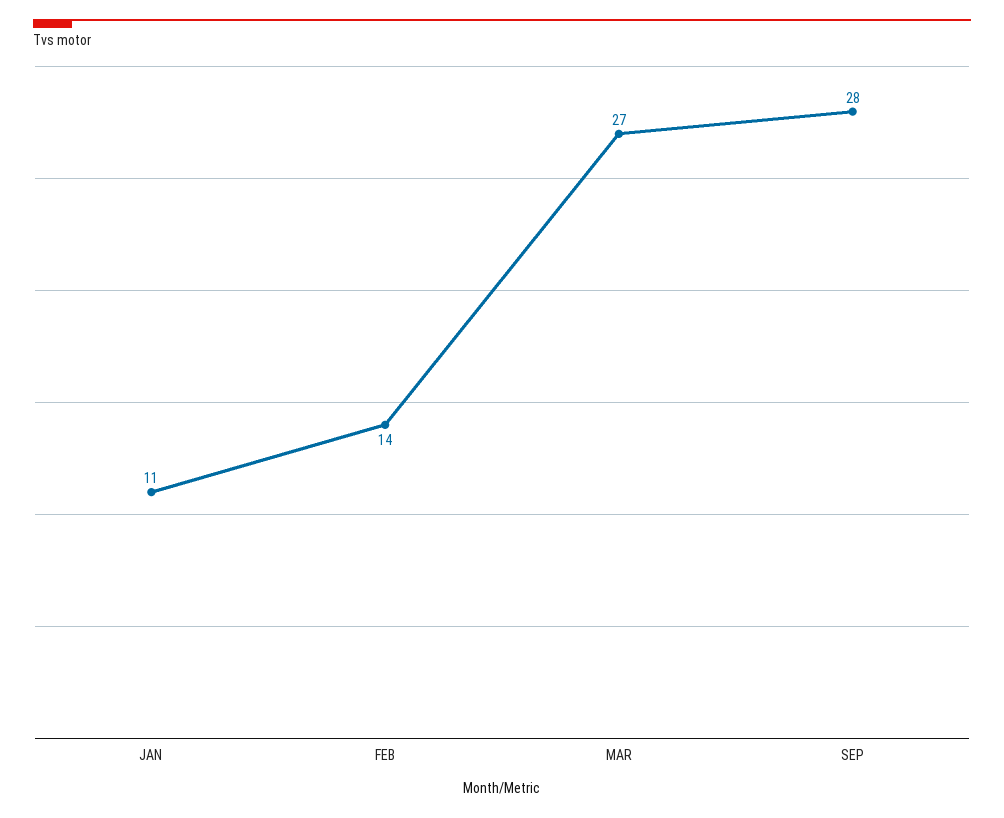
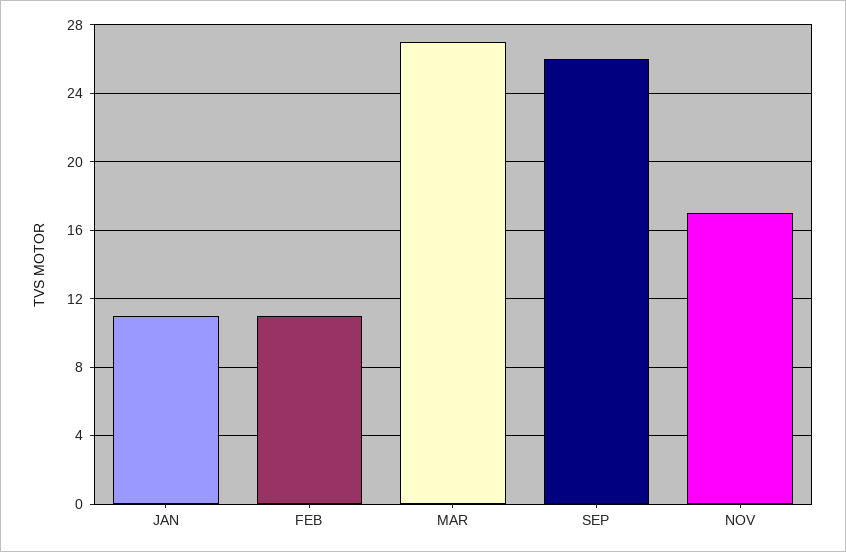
FEB: 14 -> 11
SEP: 28 -> 26
NOV: none -> 17

